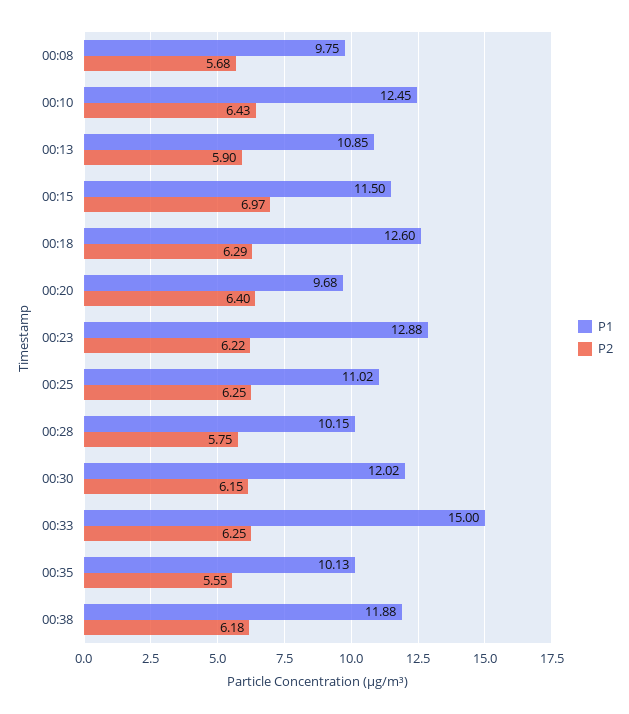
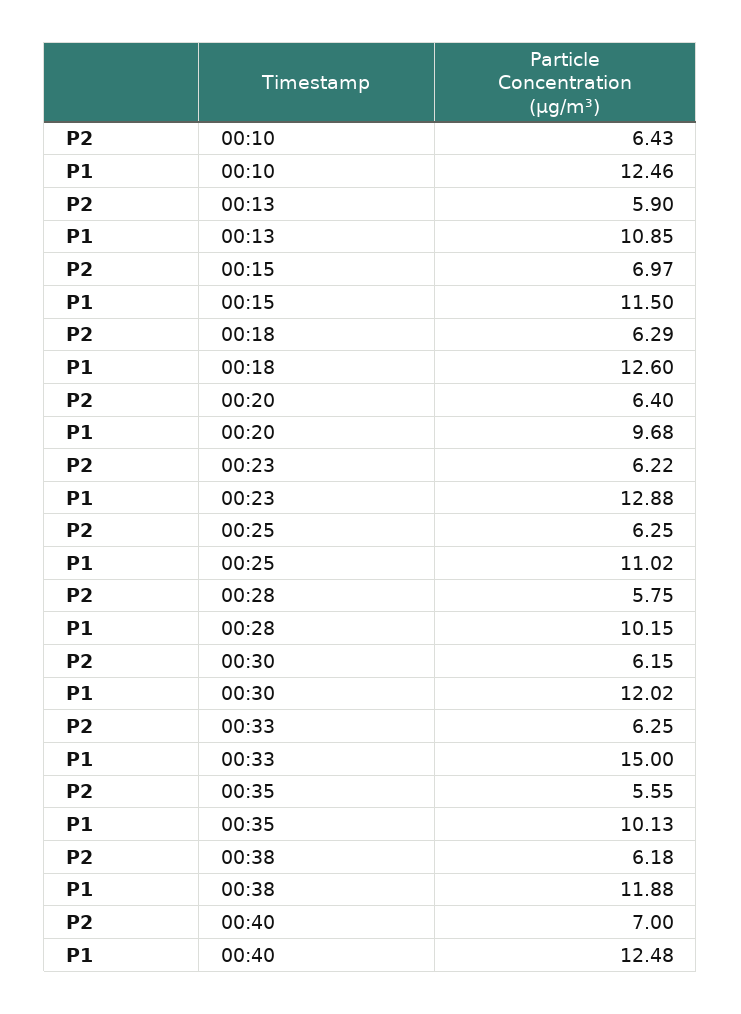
P1, 00:08: 9.75 -> none
P2, 00:08: 5.68 -> none
P1, 00:10: 12.45 -> 12.46
P2, 00:40: none -> 7
P1, 00:40: none -> 12.48

